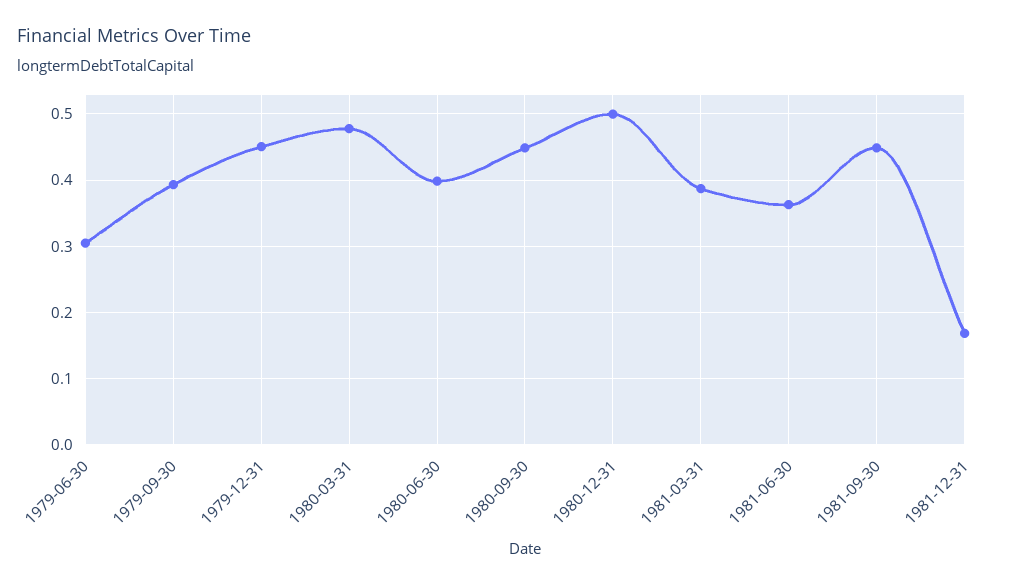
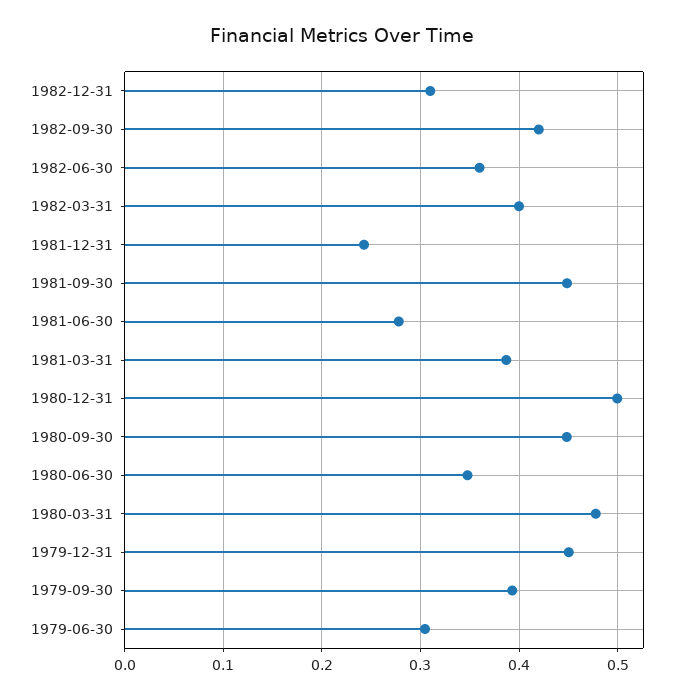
1980-06-30: 0.4 -> 0.35
1981-06-30: 0.36 -> 0.28
1981-12-31: 0.17 -> 0.24
1982-12-31: none -> 0.31
1982-09-30: none -> 0.42
1982-06-30: none -> 0.36
1982-03-31: none -> 0.4

